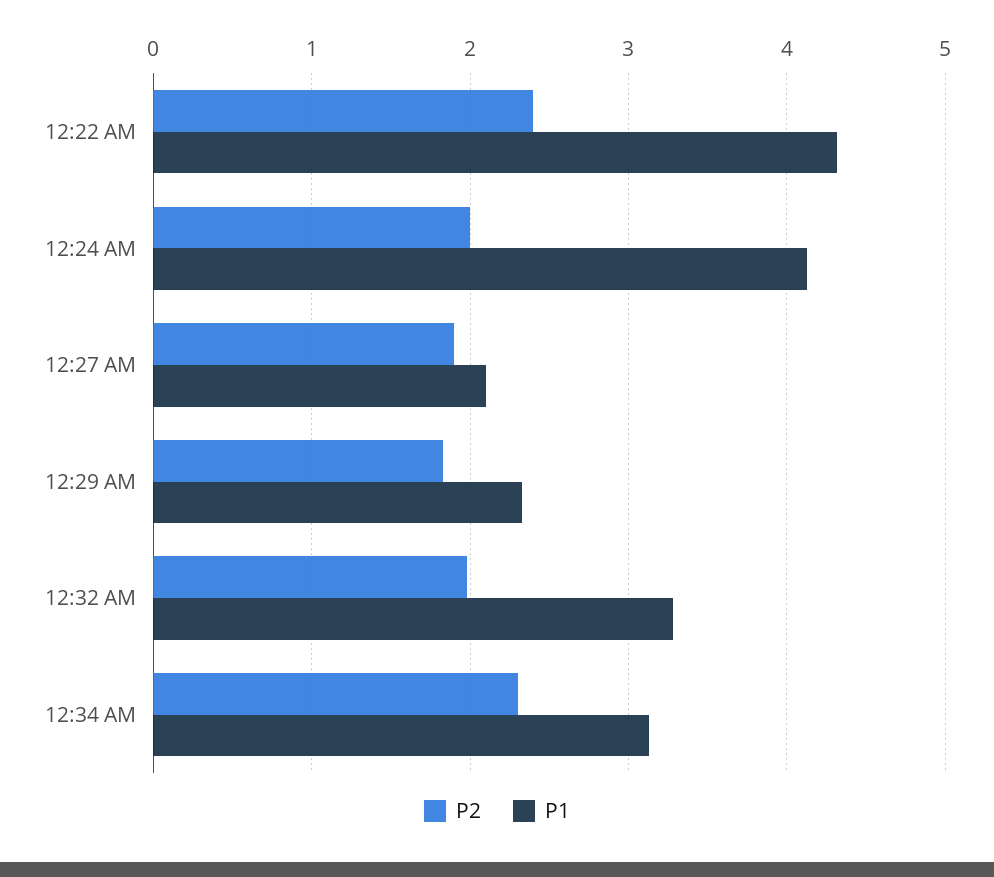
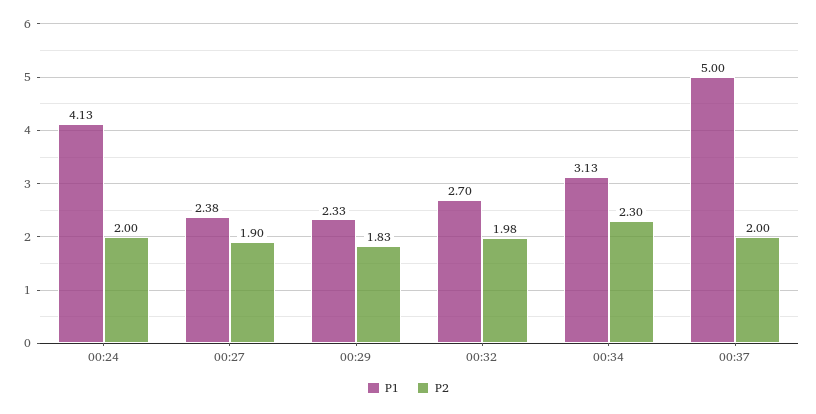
P2, 12:22 AM: 2.4 -> none
P1, 12:22 AM: 4.3 -> none
P1, 12:27 AM: 2.1 -> 2.38
P1, 12:32 AM: 3.3 -> 2.7
P1, 00:37: none -> 5
P2, 00:37: none -> 2

